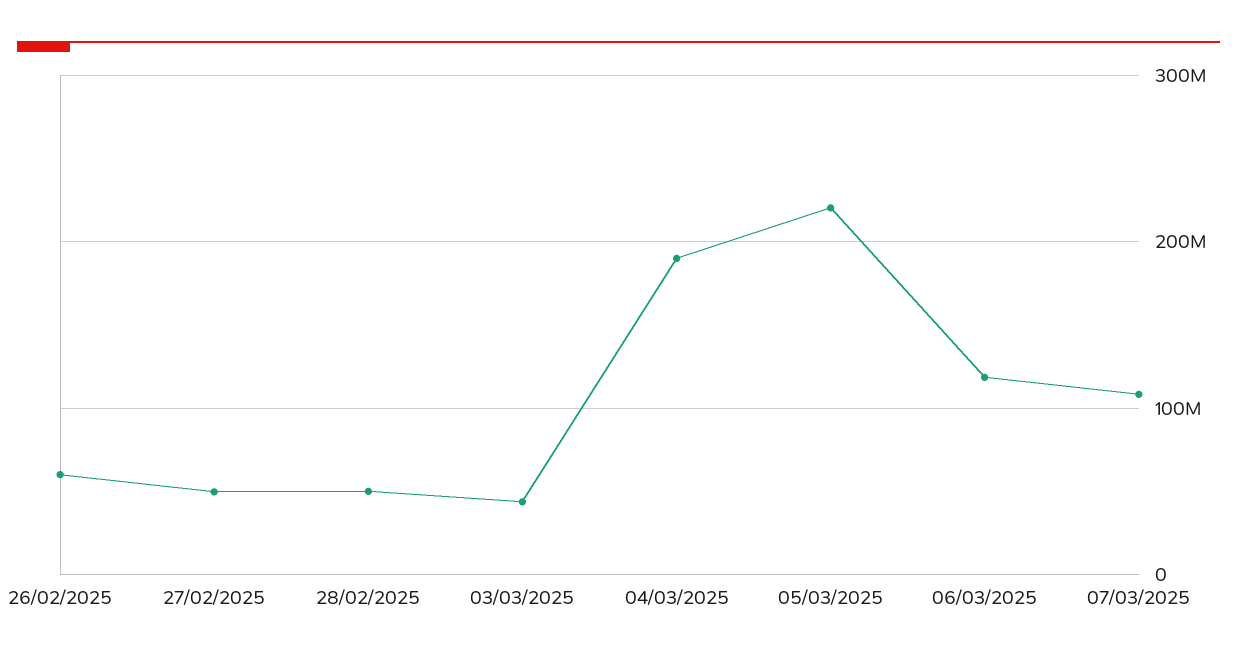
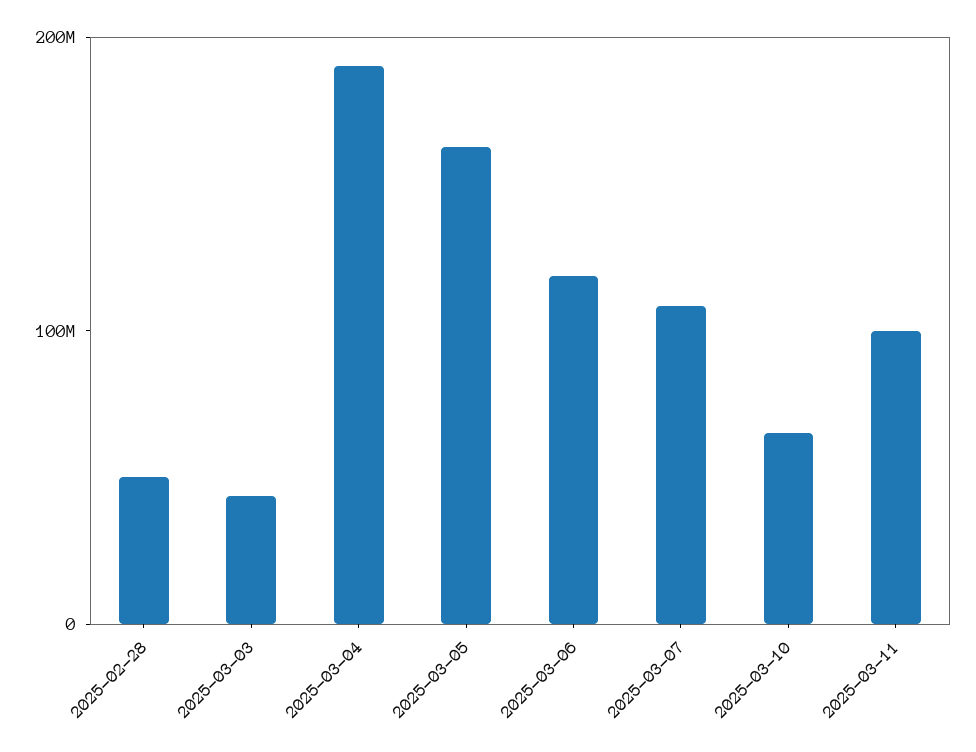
26/02/2025: 60000000 -> none
27/02/2025: 50000000 -> none
05/03/2025: 220000000 -> 160000000
2025-03-10: none -> 60000000
2025-03-11: none -> 100000000

